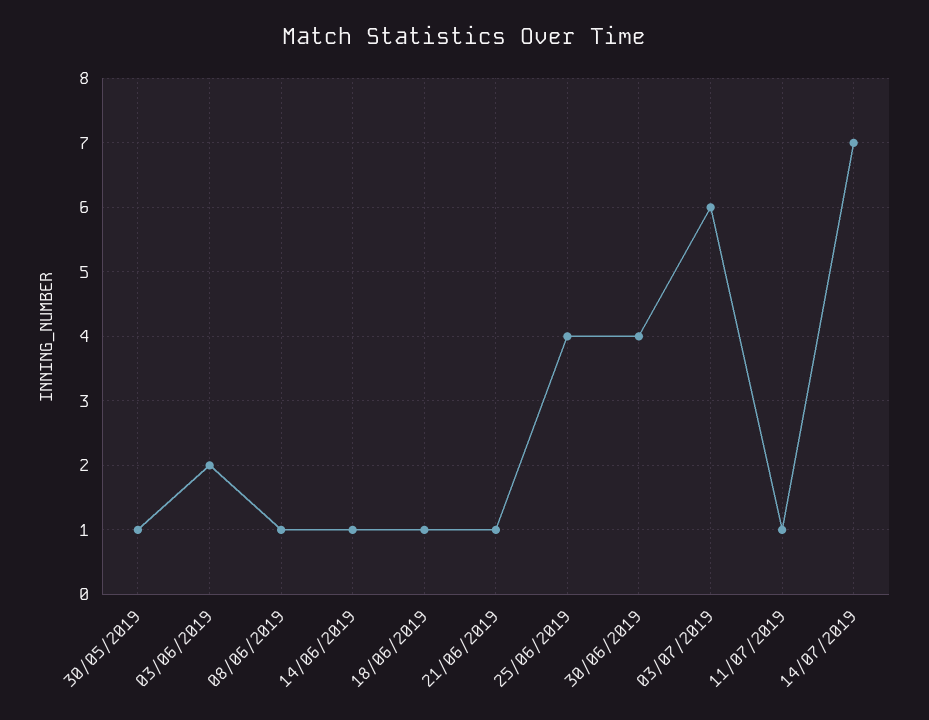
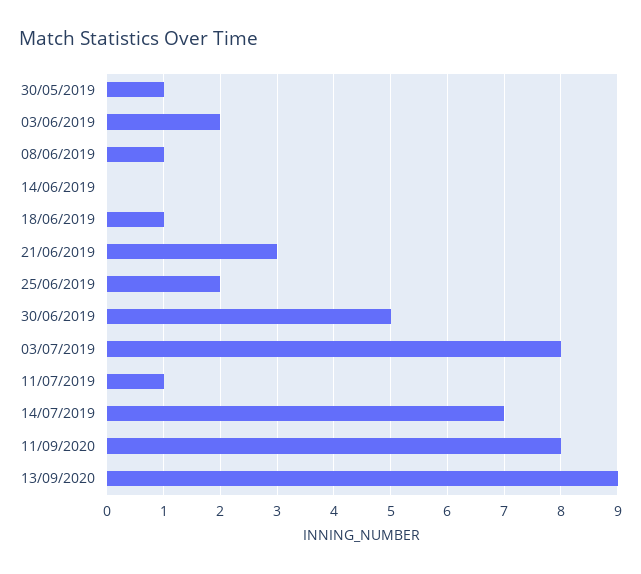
14/06/2019: 1 -> 0
21/06/2019: 1 -> 3
25/06/2019: 4 -> 2
30/06/2019: 4 -> 5
03/07/2019: 6 -> 8
11/09/2020: none -> 8
13/09/2020: none -> 9

